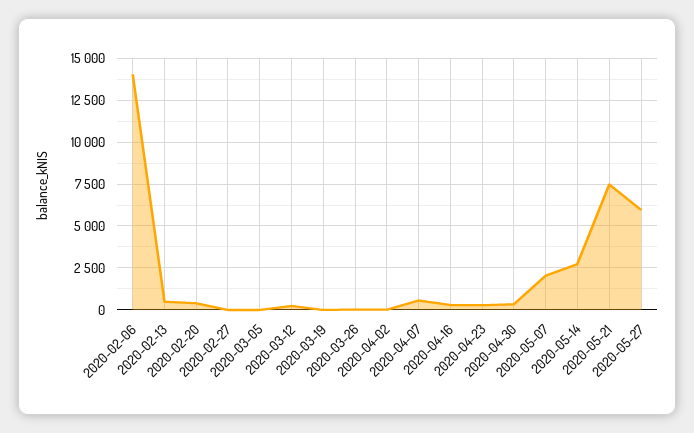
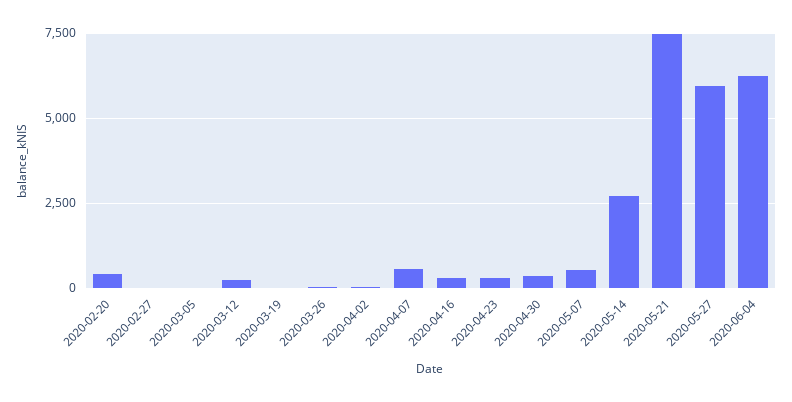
2020-02-06: 14000 -> none
2020-02-13: 500 -> none
2020-05-07: 2000 -> 500
2020-06-04: none -> 6250

